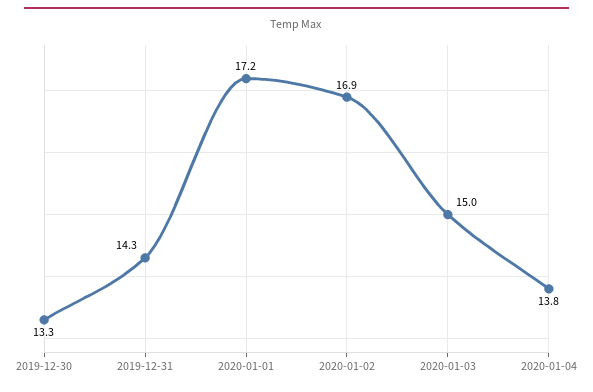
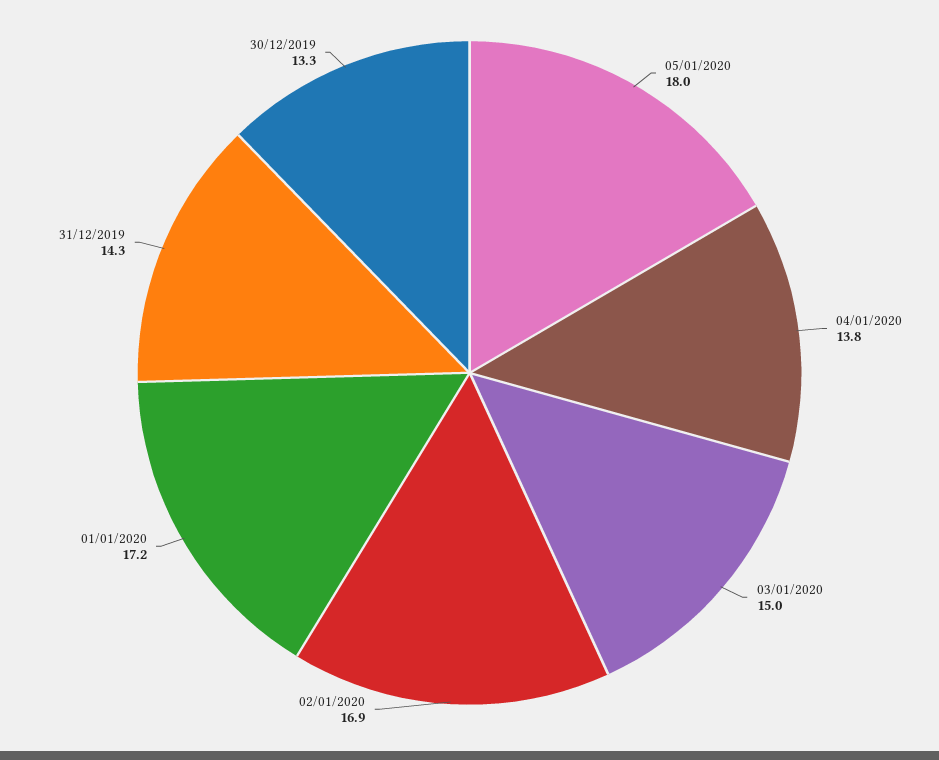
05/01/2020: none -> 18

